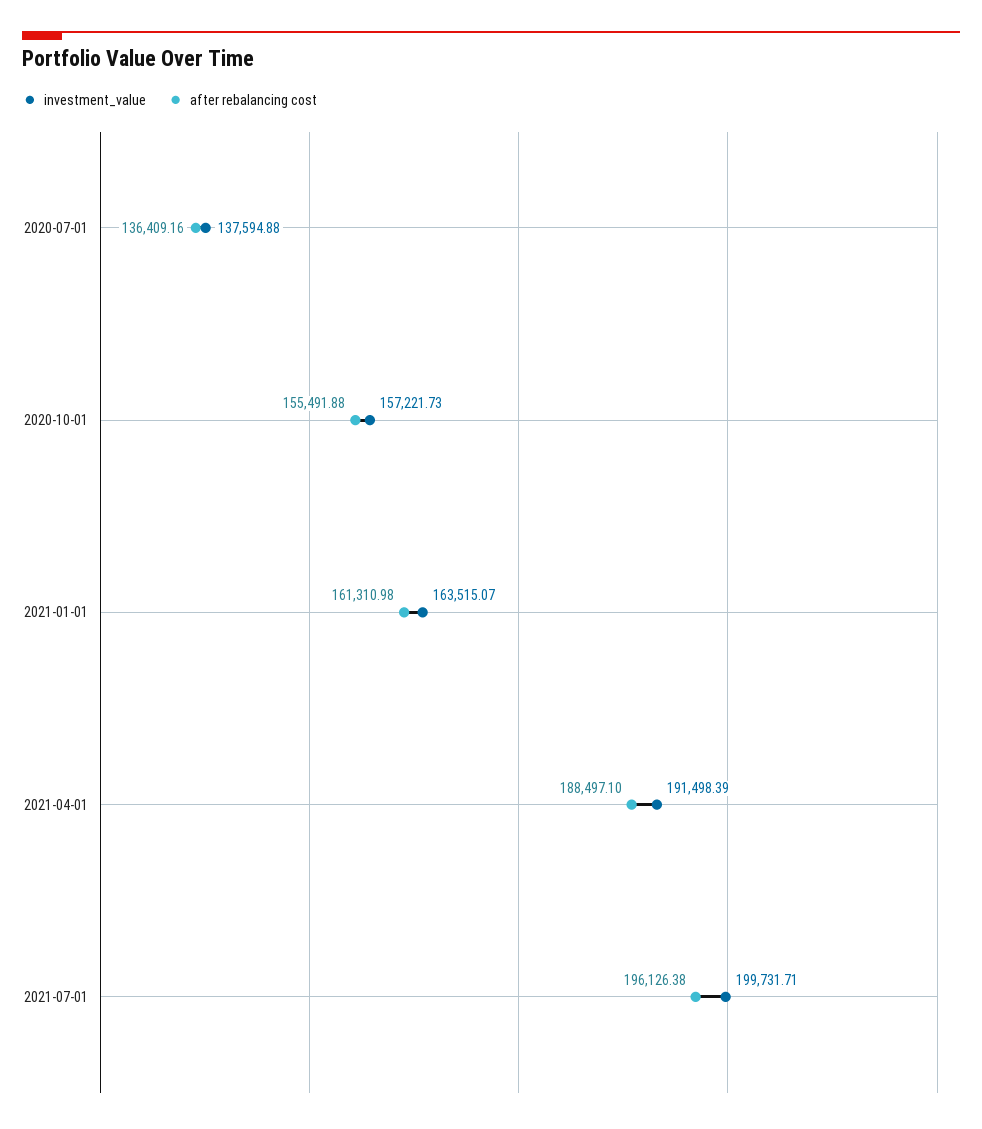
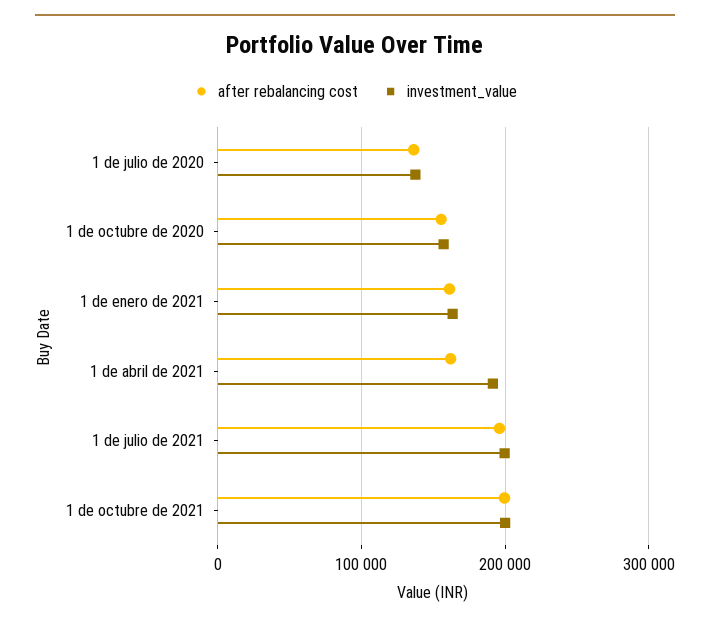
after rebalancing cost, 2021-04-01: 188497.1 -> 160000
after rebalancing cost, 1 de octubre de 2021: none -> 200000
investment_value, 1 de octubre de 2021: none -> 200000

